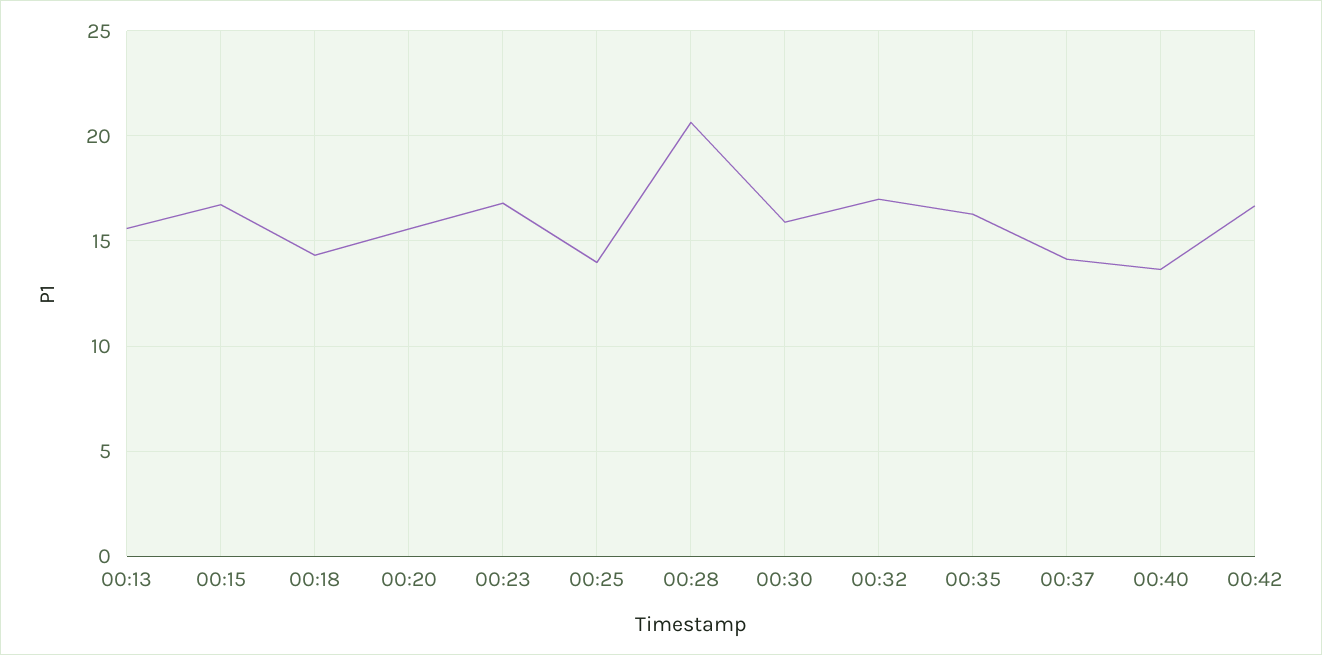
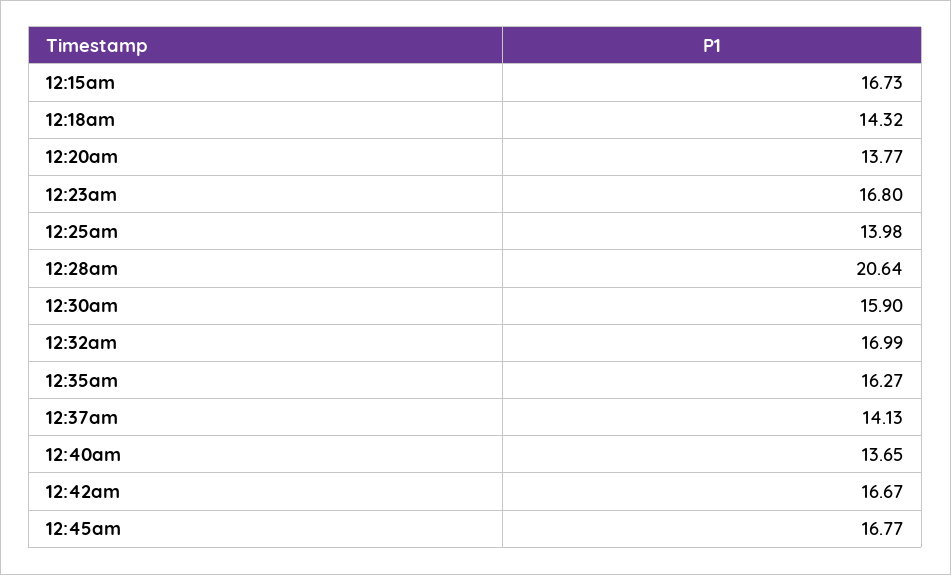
00:13: 15.5 -> none
00:20: 15.5 -> 13.77
12:45am: none -> 16.77

